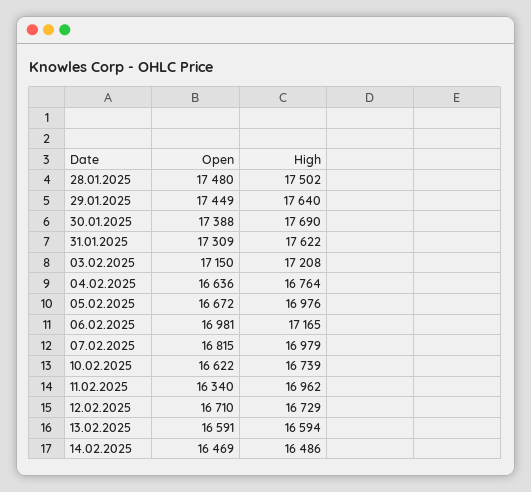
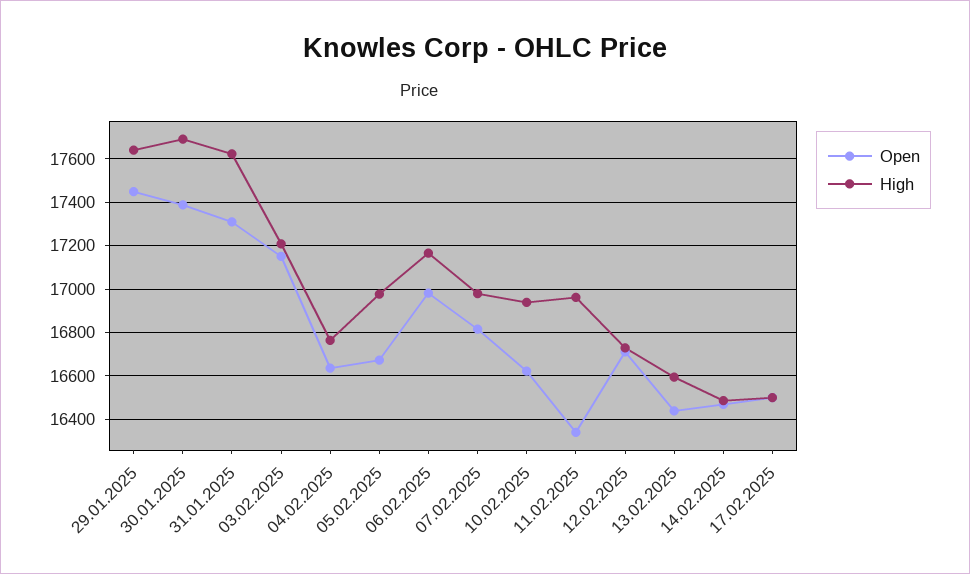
Open, 28.01.2025: 17480 -> none
High, 28.01.2025: 17502 -> none
High, 10.02.2025: 16739 -> 16950
Open, 13.02.2025: 16591 -> 16450
Open, 17.02.2025: none -> 16500
High, 17.02.2025: none -> 16500

